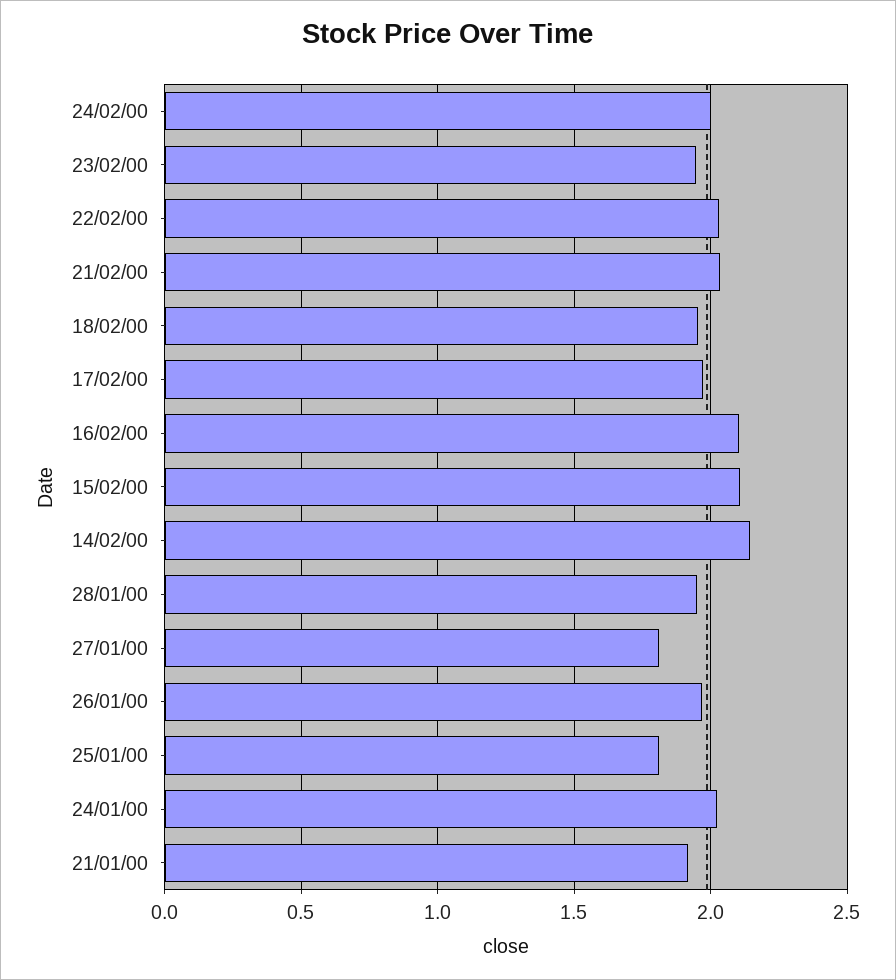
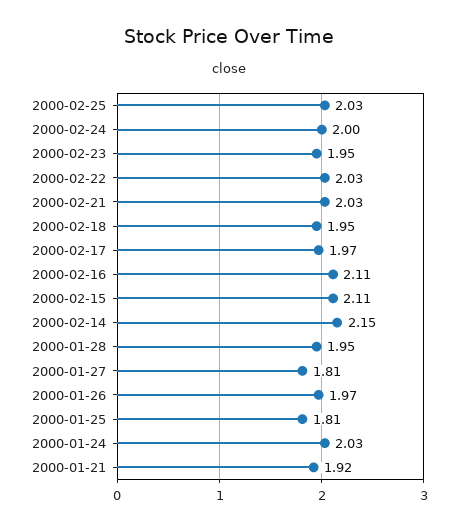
2000-02-25: none -> 2.03

